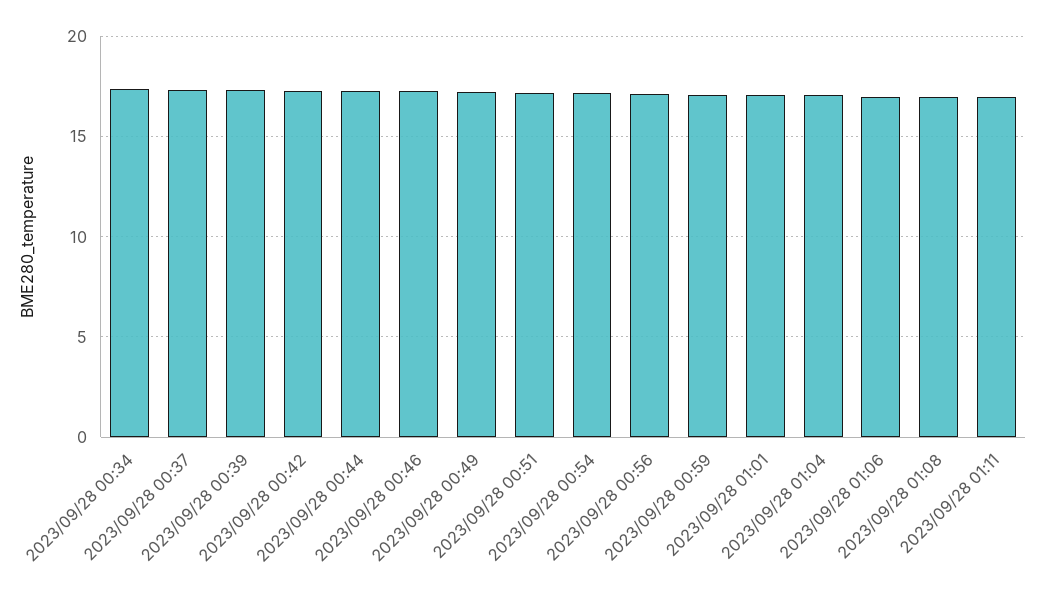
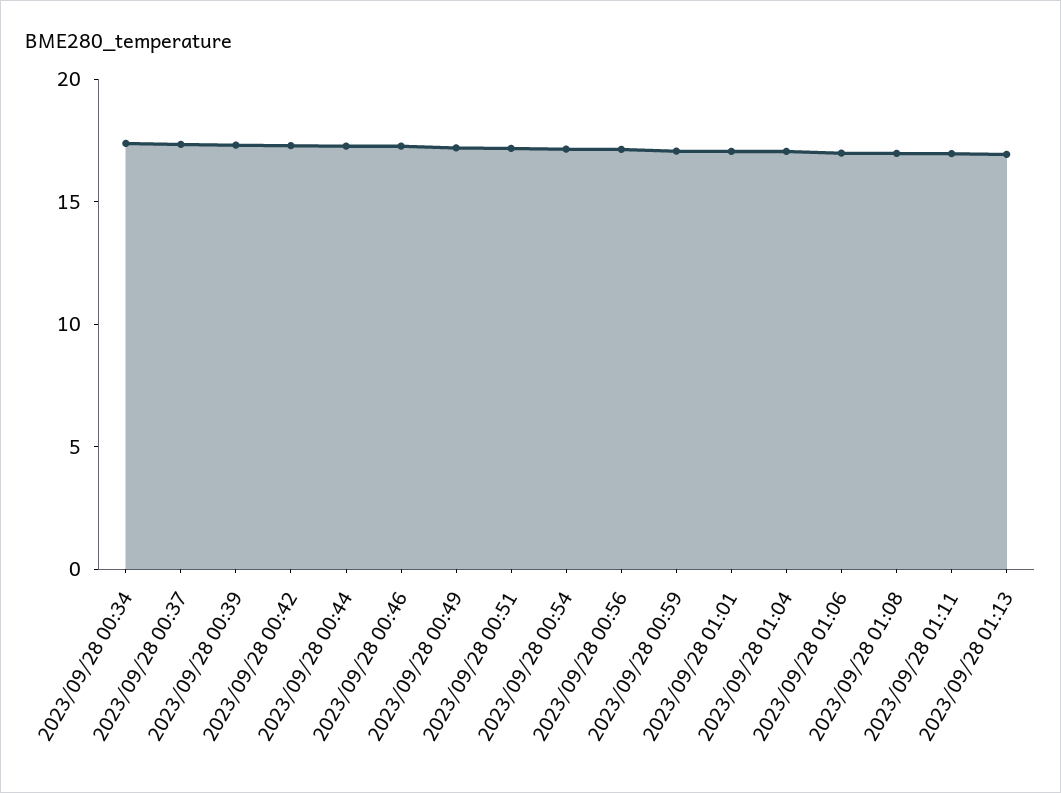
2023/09/28 01:13: none -> 17

